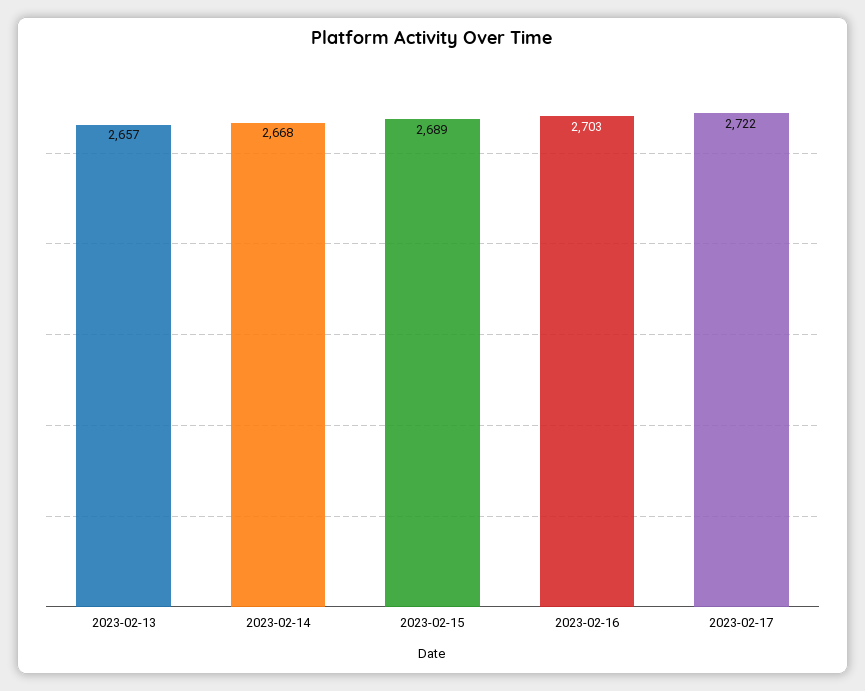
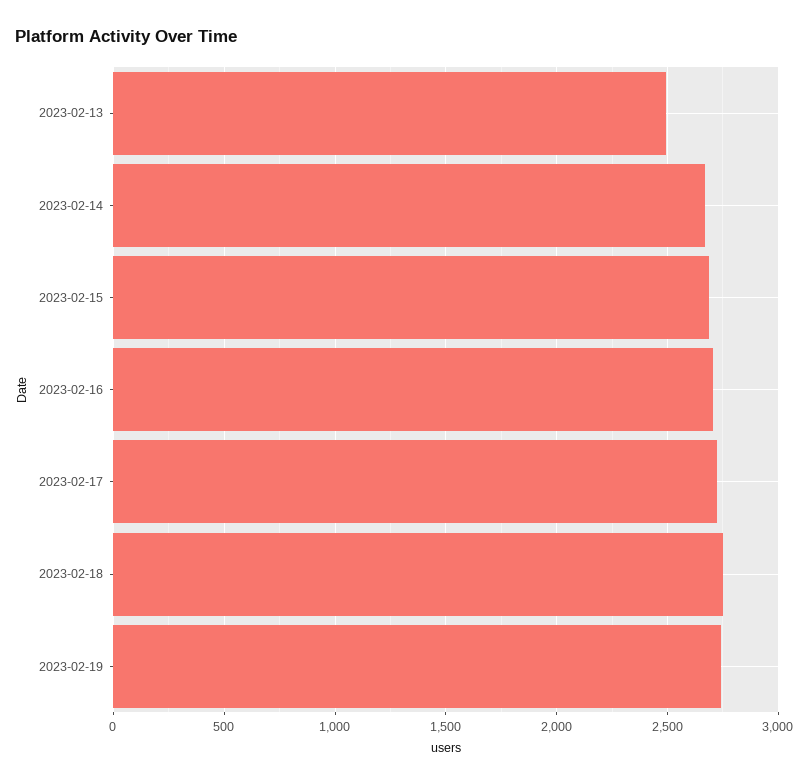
2023-02-13: 2657 -> 2500
2023-02-18: none -> 2750
2023-02-19: none -> 2750

